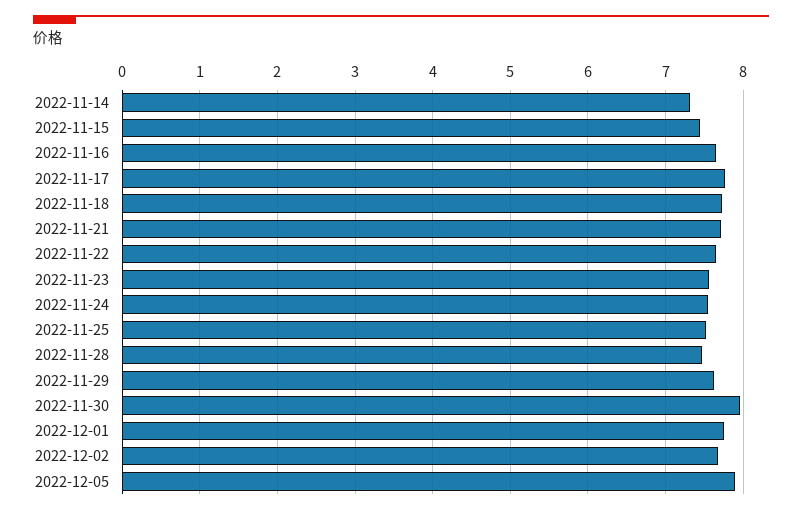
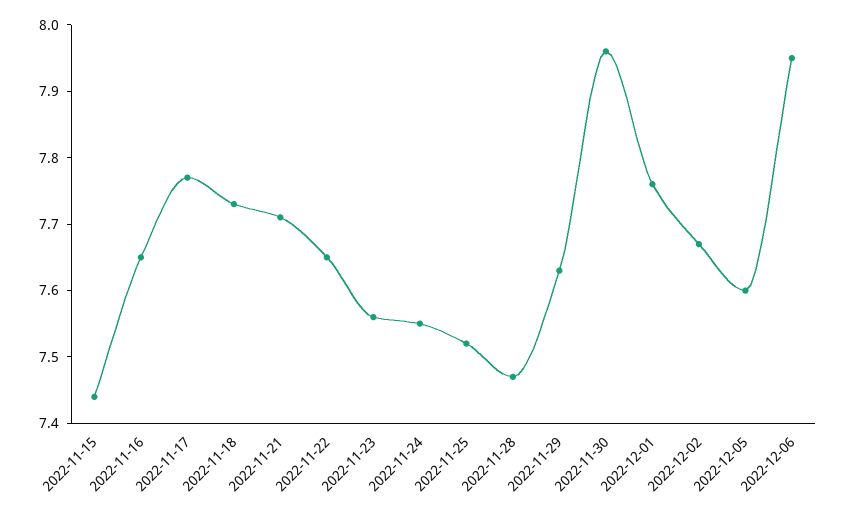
2022-11-14: 7.3 -> none
2022-12-05: 7.9 -> 7.6
2022-12-06: none -> 7.95

